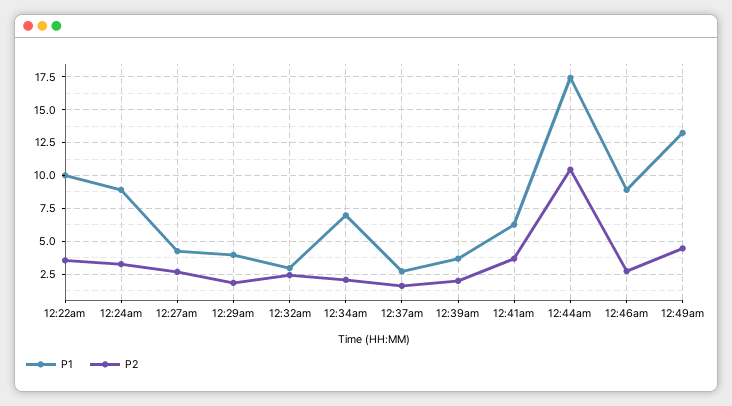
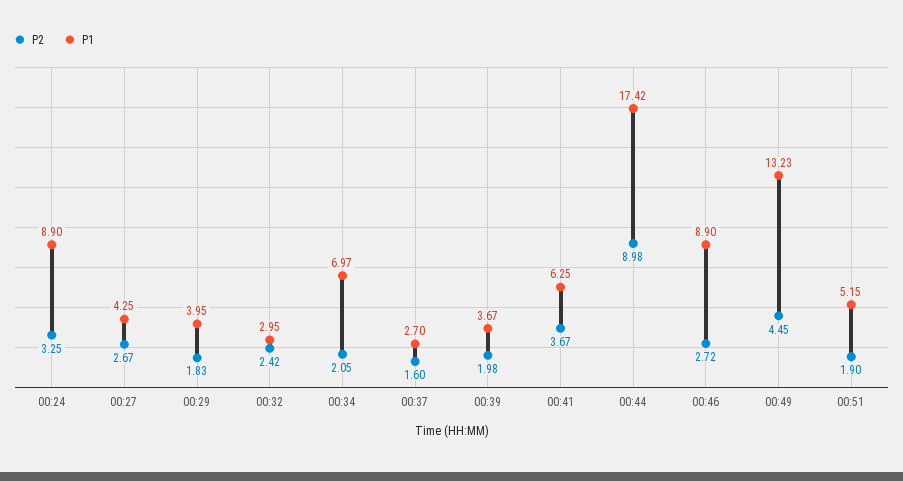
P1, 12:22am: 10 -> none
P2, 12:22am: 3.5 -> none
P2, 12:44am: 10.5 -> 8.98
P2, 00:51: none -> 1.9
P1, 00:51: none -> 5.15

